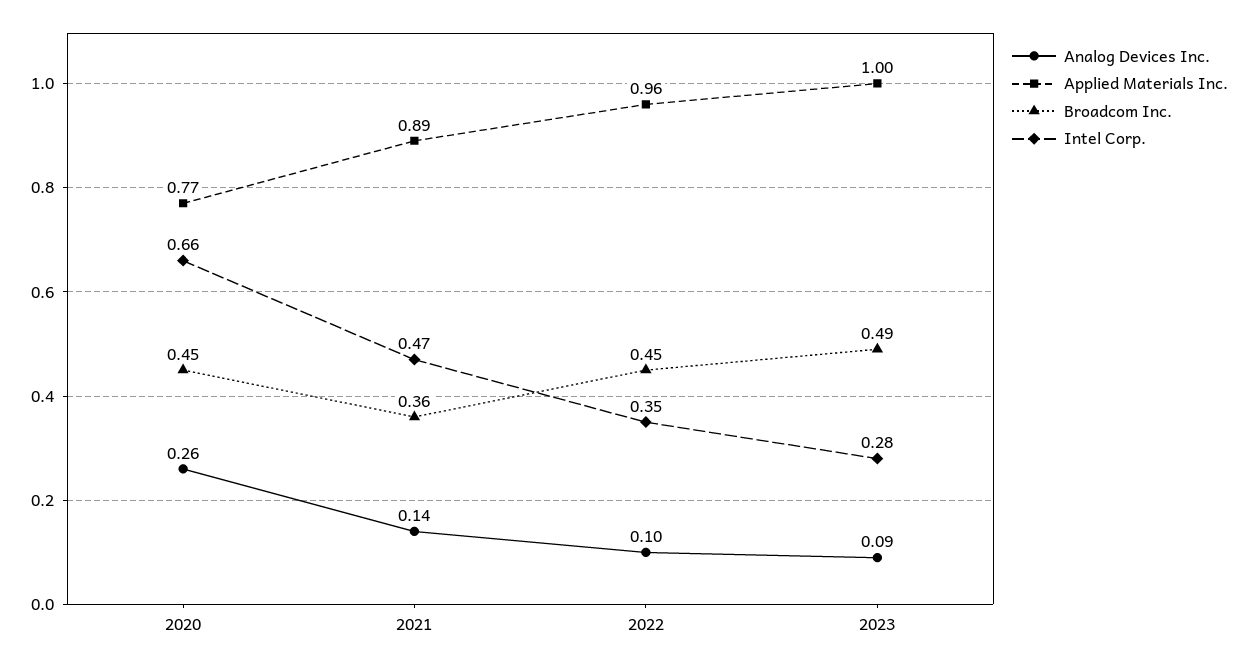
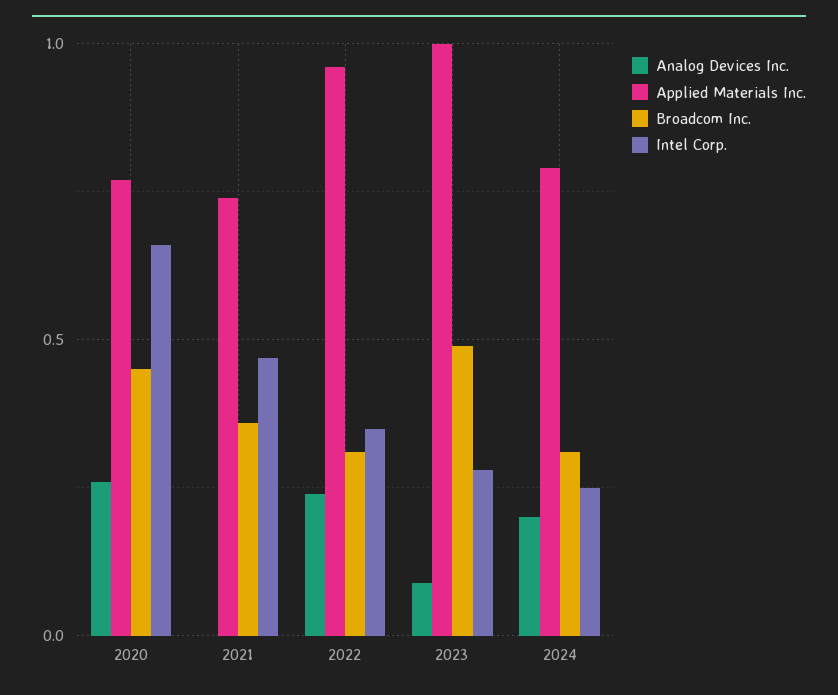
Analog Devices Inc., 2021: 0.14 -> 0
Applied Materials Inc., 2021: 0.89 -> 0.75
Analog Devices Inc., 2022: 0.1 -> 0.25
Broadcom Inc., 2022: 0.45 -> 0.3
Analog Devices Inc., 2024: none -> 0.2
Applied Materials Inc., 2024: none -> 0.8
Broadcom Inc., 2024: none -> 0.3
Intel Corp., 2024: none -> 0.25

